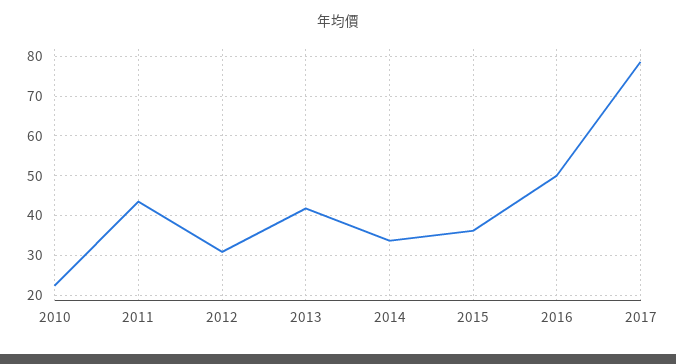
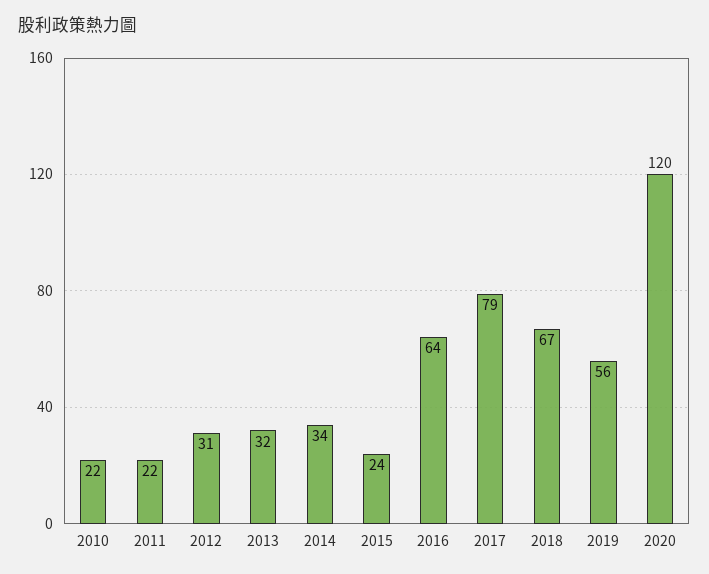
2011: 44 -> 22
2013: 42 -> 32
2015: 36 -> 24
2016: 50 -> 64
2018: none -> 67
2019: none -> 56
2020: none -> 120

